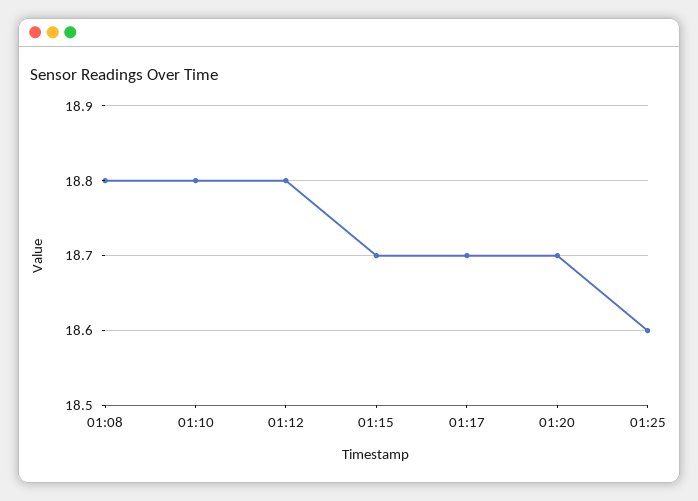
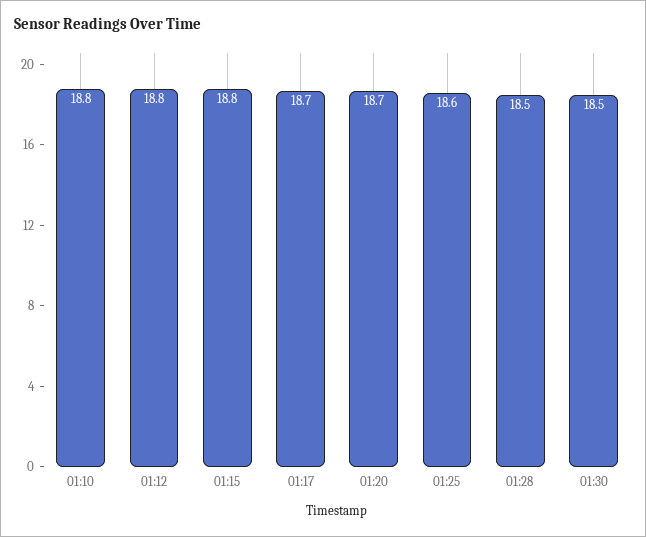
01:08: 18.8 -> none
01:15: 18.7 -> 18.8
01:28: none -> 18.5
01:30: none -> 18.5

